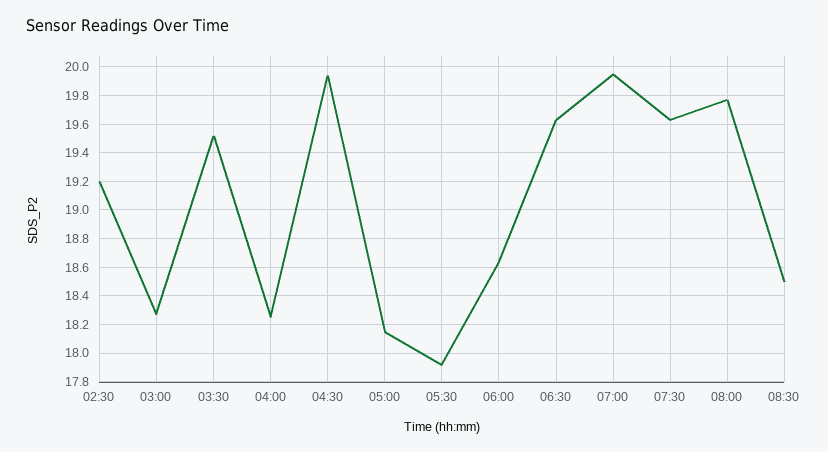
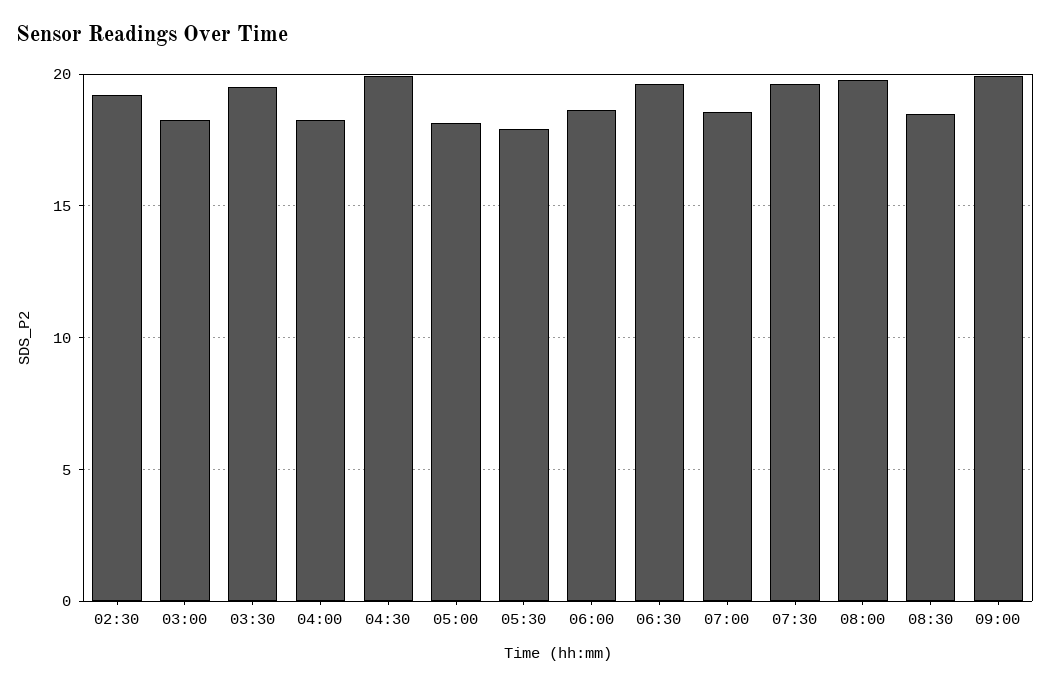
07:00: 19.95 -> 18.5
09:00: none -> 20

